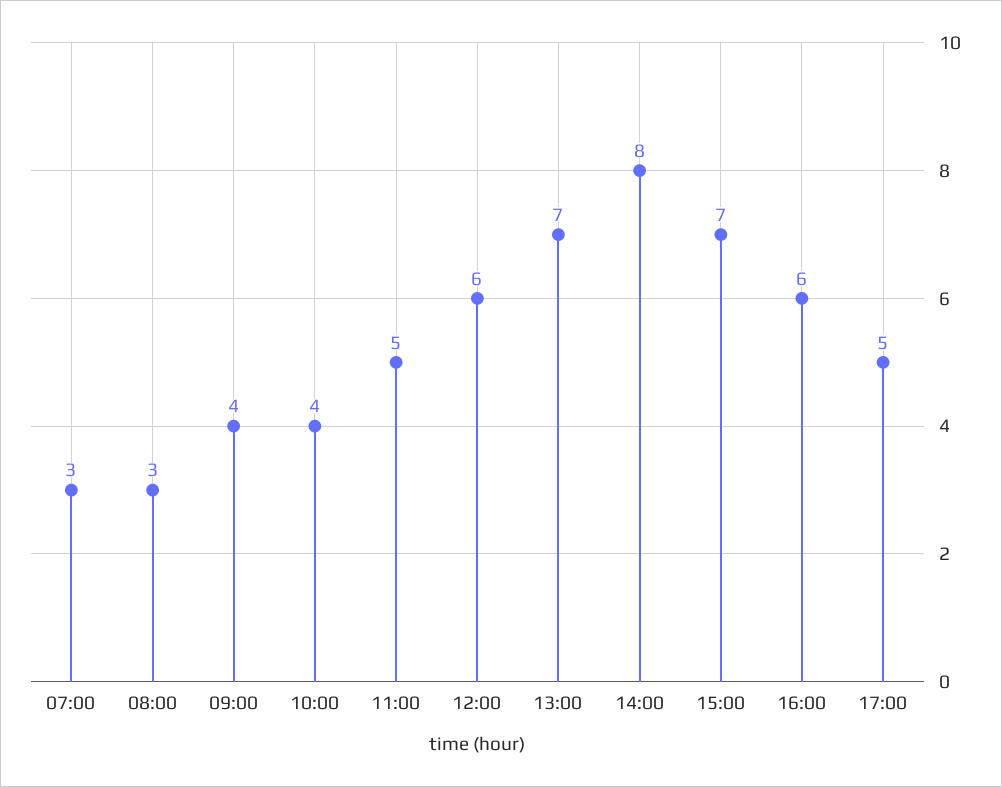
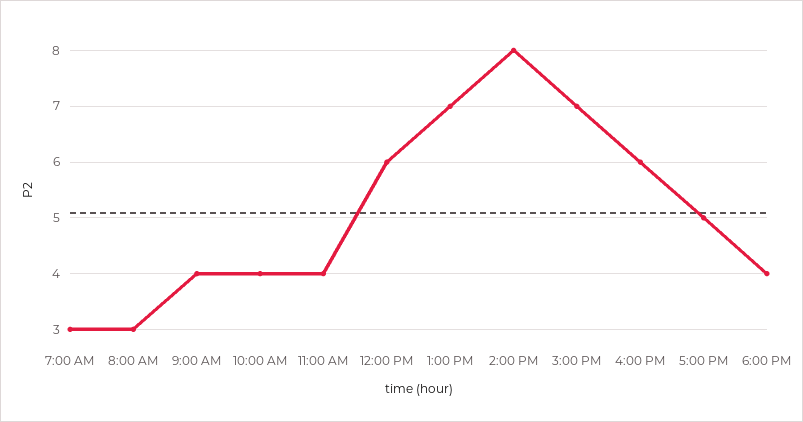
11:00: 5 -> 4
6:00 PM: none -> 4

